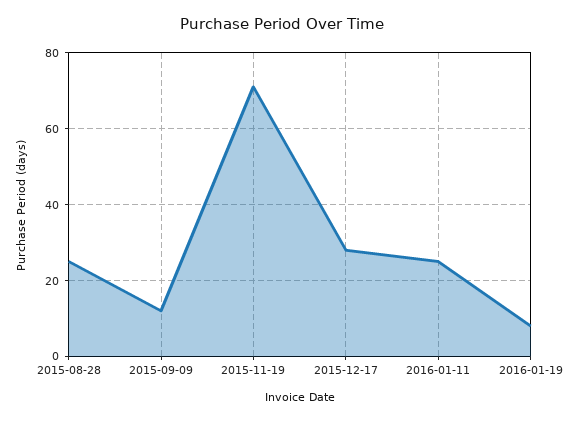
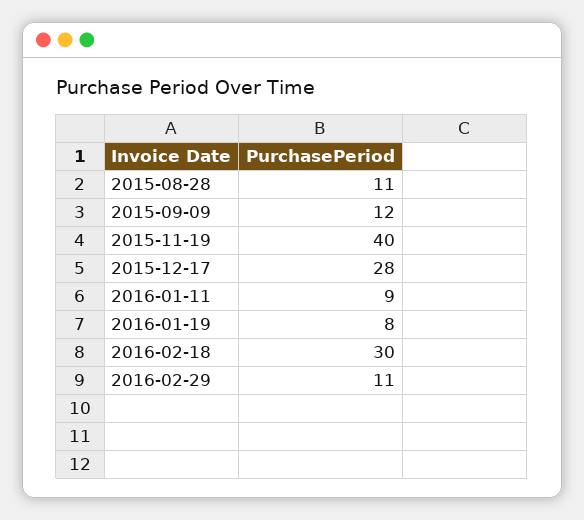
2015-08-28: 25 -> 11
2015-11-19: 70 -> 40
2016-01-11: 25 -> 9
2016-02-18: none -> 30
2016-02-29: none -> 11

